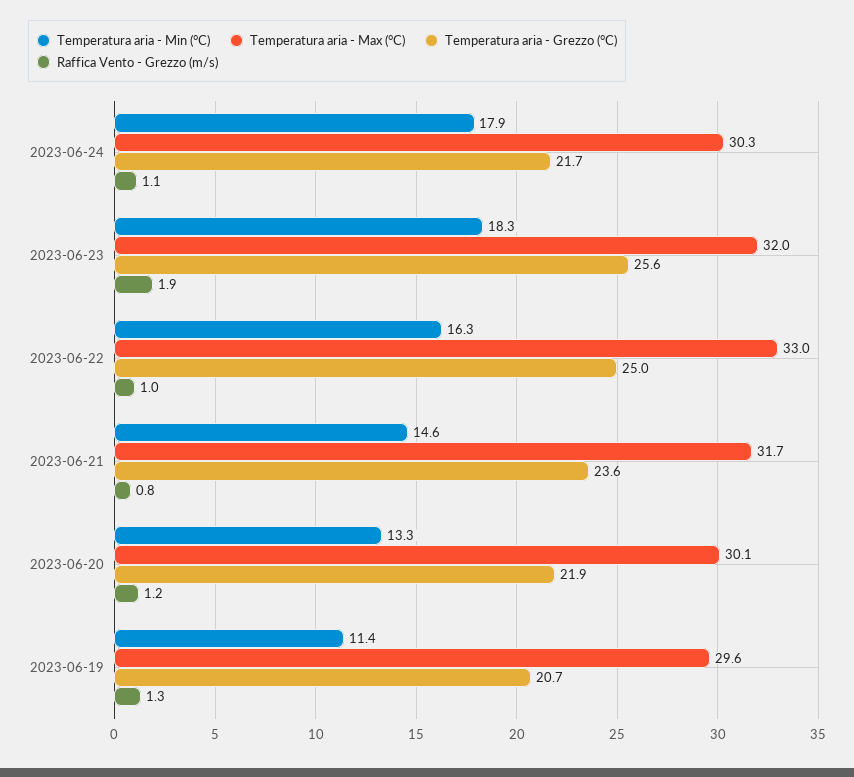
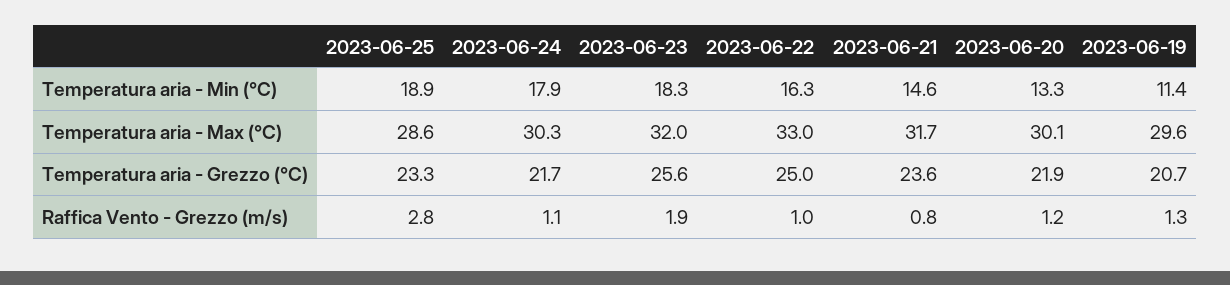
Temperatura aria - Min (°C), 2023-06-25: none -> 18.9
Temperatura aria - Max (°C), 2023-06-25: none -> 28.6
Temperatura aria - Grezzo (°C), 2023-06-25: none -> 23.3
Raffica Vento - Grezzo (m/s), 2023-06-25: none -> 2.8

